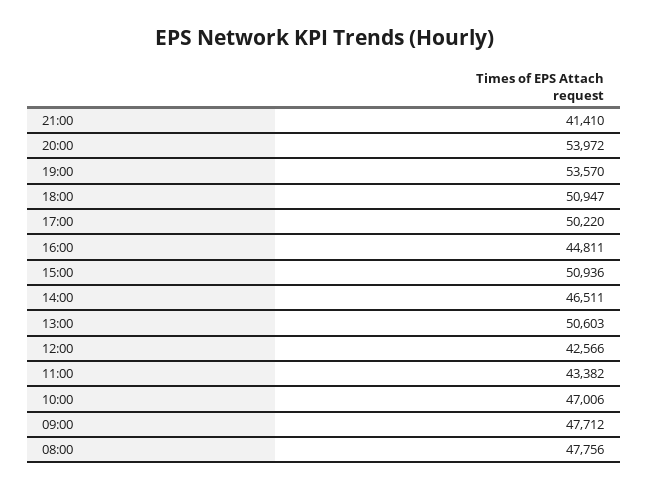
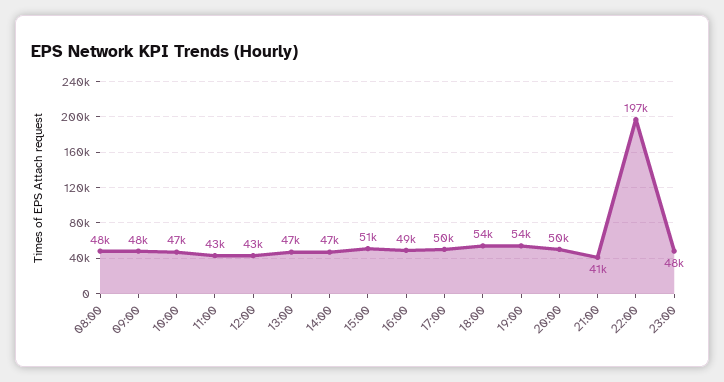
20:00: 53972 -> 50000
18:00: 50947 -> 54000
16:00: 44811 -> 49000
13:00: 50603 -> 47000
22:00: none -> 197000
23:00: none -> 48000

